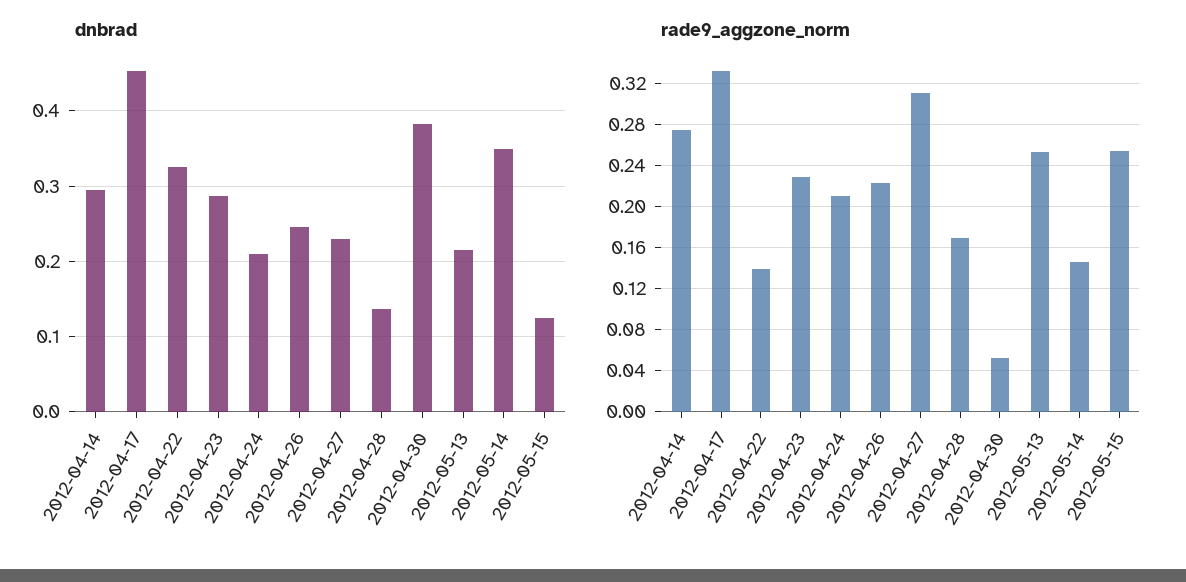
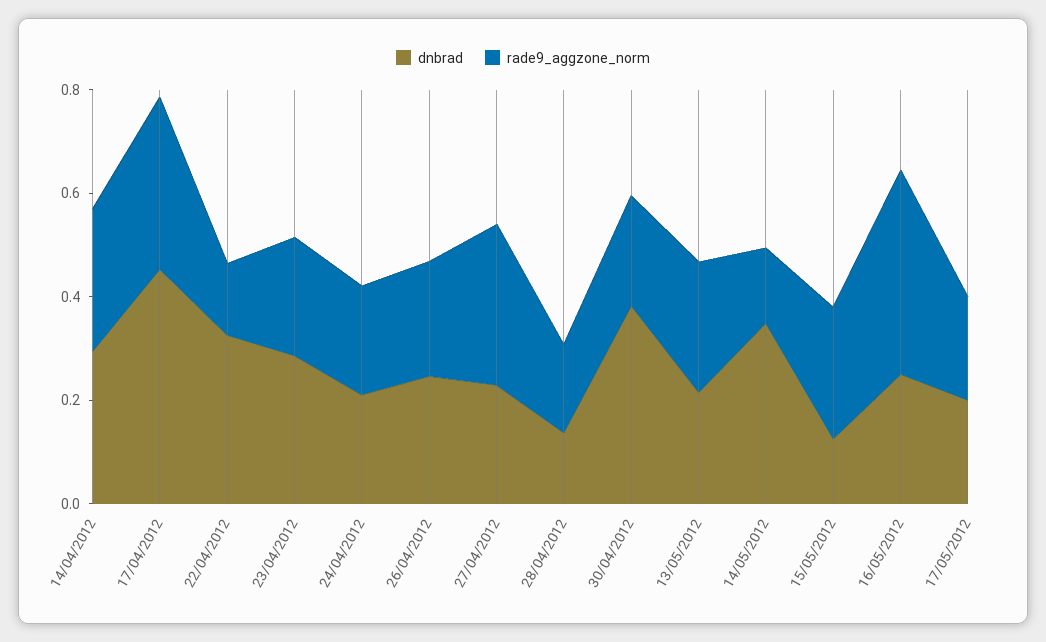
rade9_aggzone_norm, 2012-04-30: 0.05 -> 0.2
dnbrad, 16/05/2012: none -> 0.25
rade9_aggzone_norm, 16/05/2012: none -> 0.4
dnbrad, 17/05/2012: none -> 0.2
rade9_aggzone_norm, 17/05/2012: none -> 0.2

